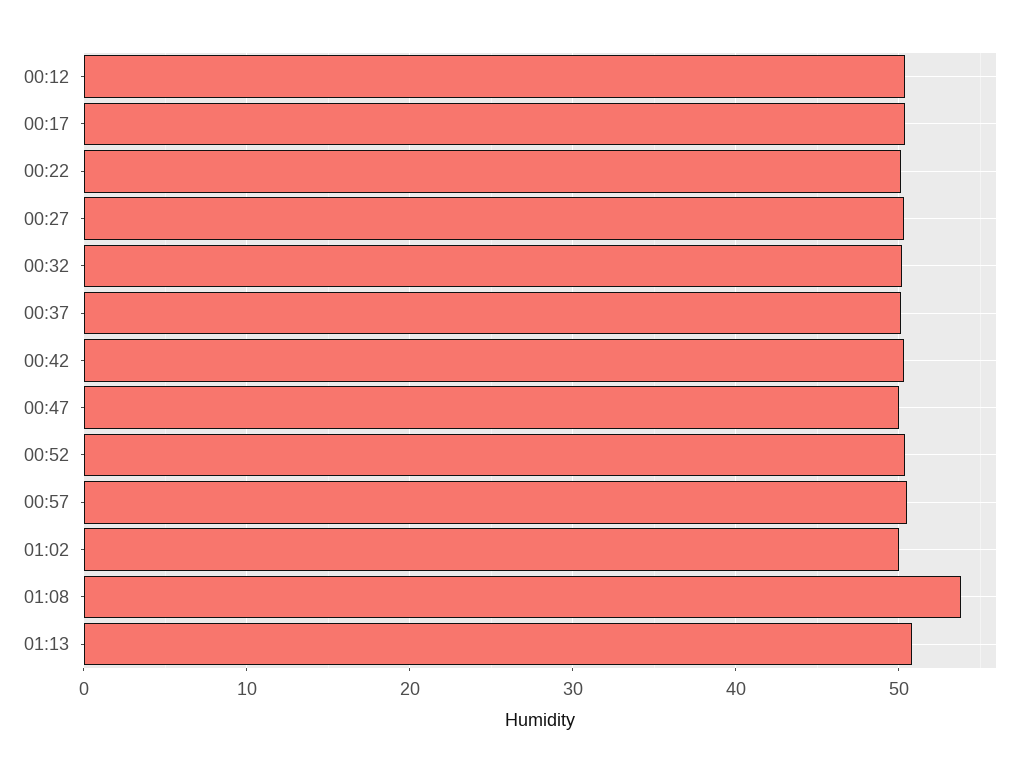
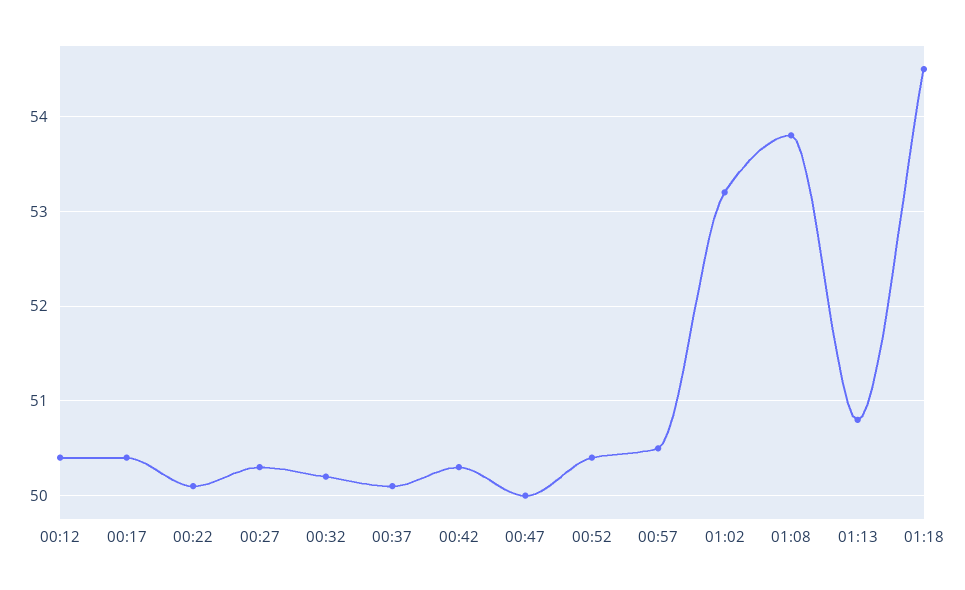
01:02: 50 -> 53.2
01:18: none -> 54.5

